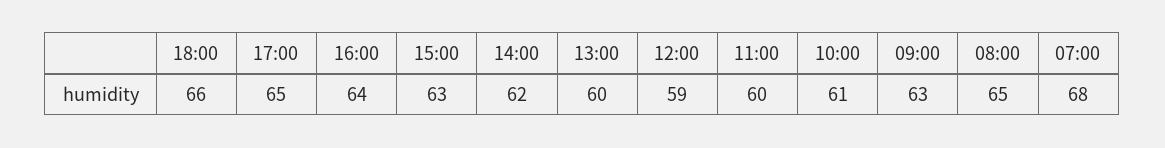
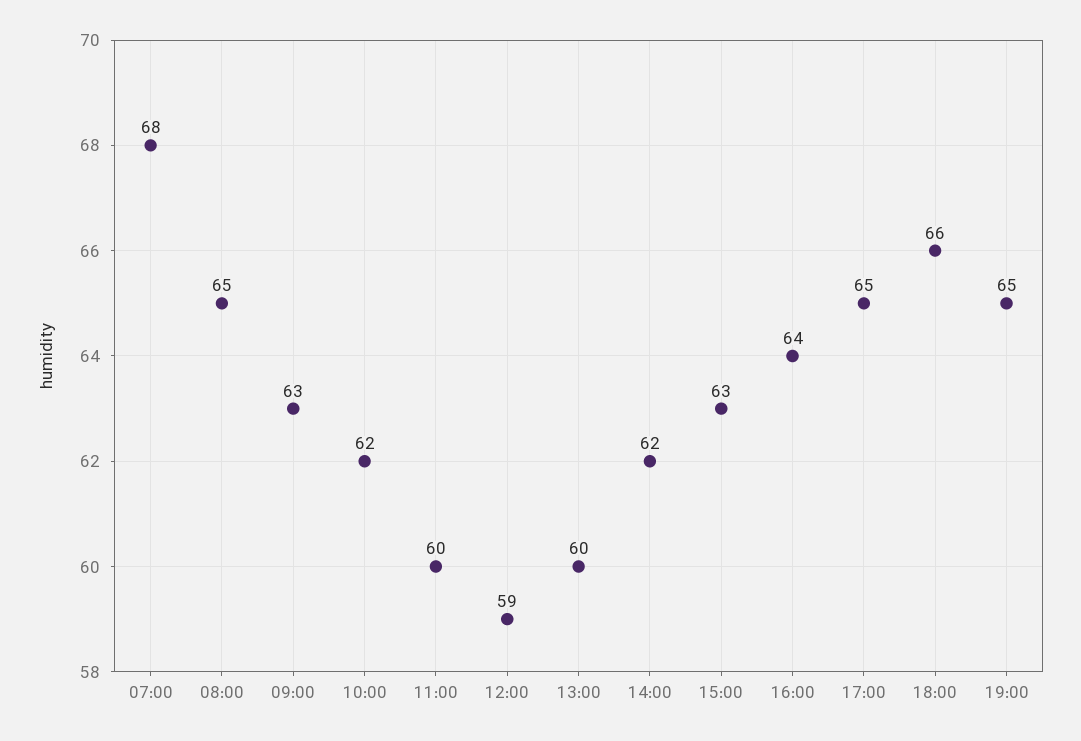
10:00: 61 -> 62
19:00: none -> 65

